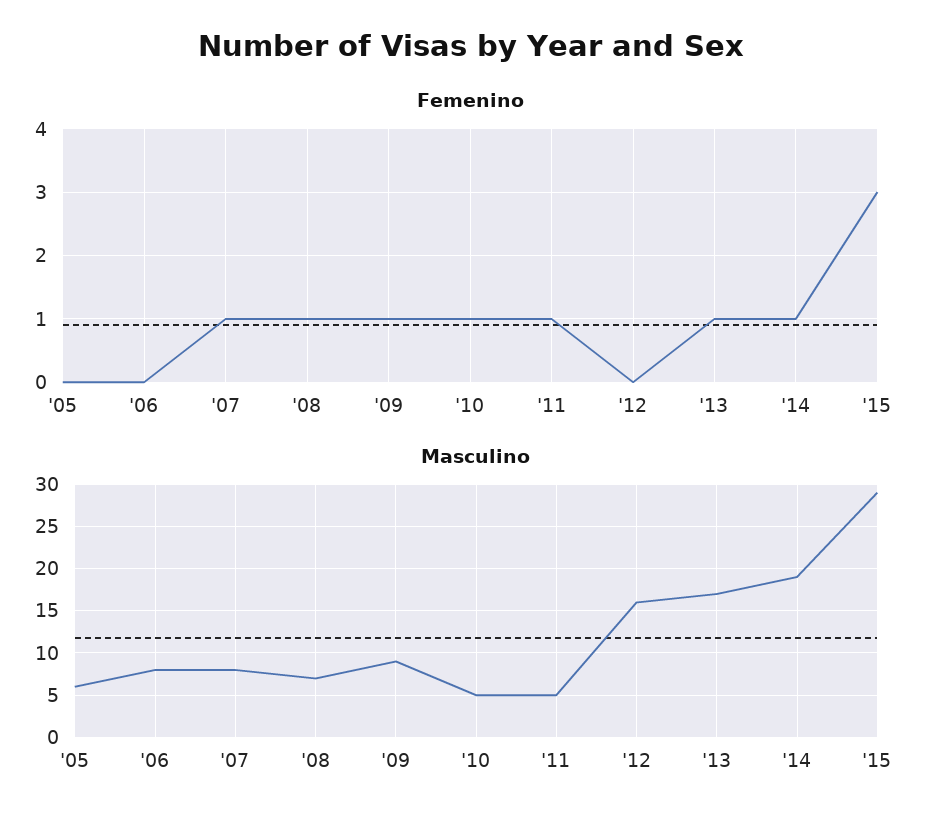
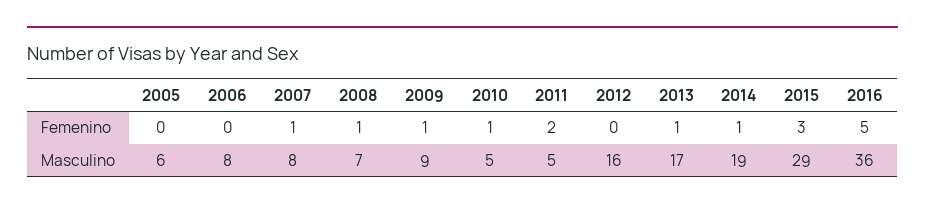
Femenino, '11: 1 -> 2
Femenino, 2016: none -> 5
Masculino, 2016: none -> 36

